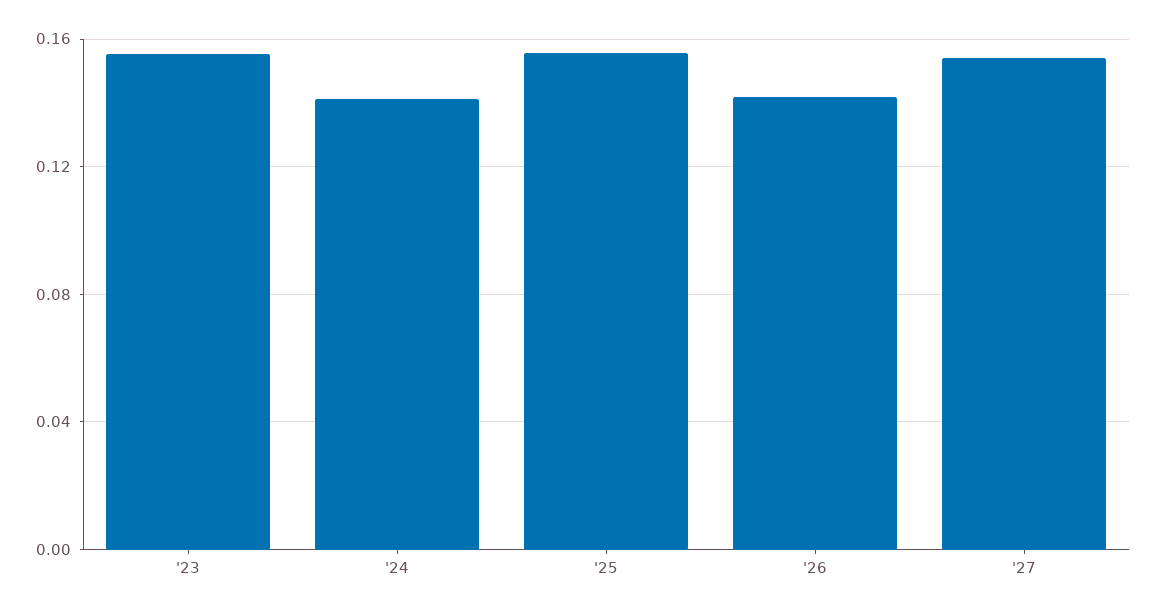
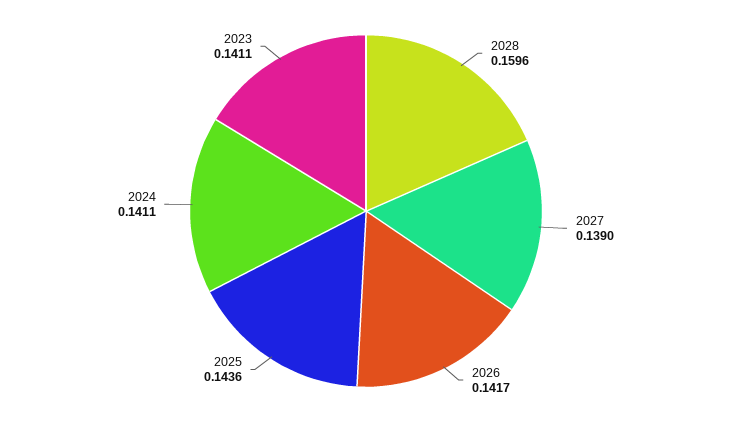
'23: 0.155 -> 0.1411
'25: 0.155 -> 0.1436
'27: 0.155 -> 0.139
2028: none -> 0.1596

